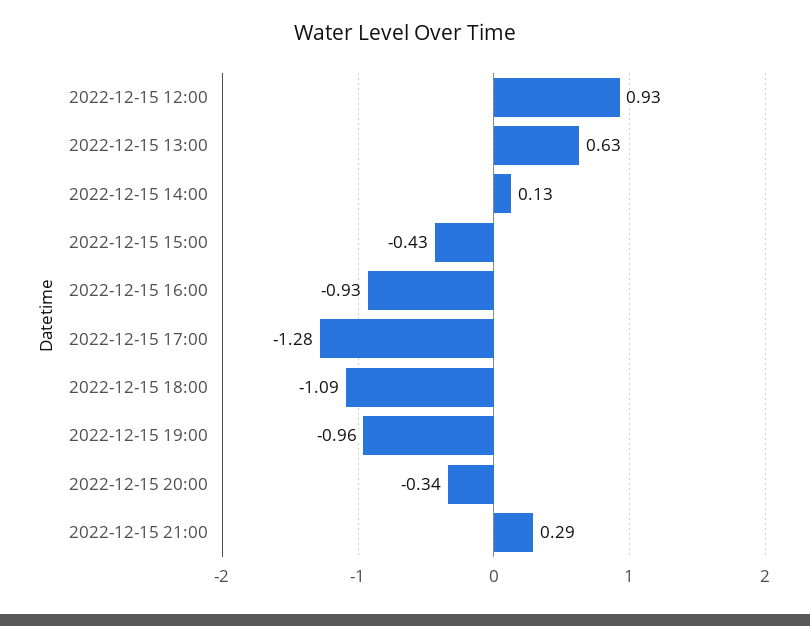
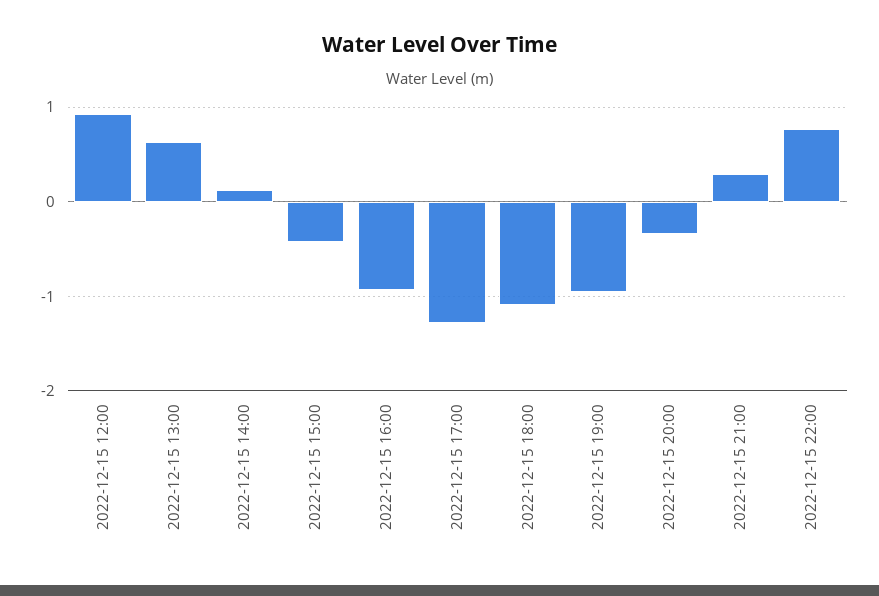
2022-12-15 22:00: none -> 0.8

